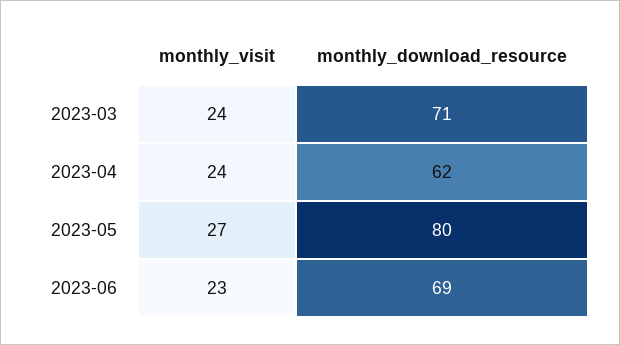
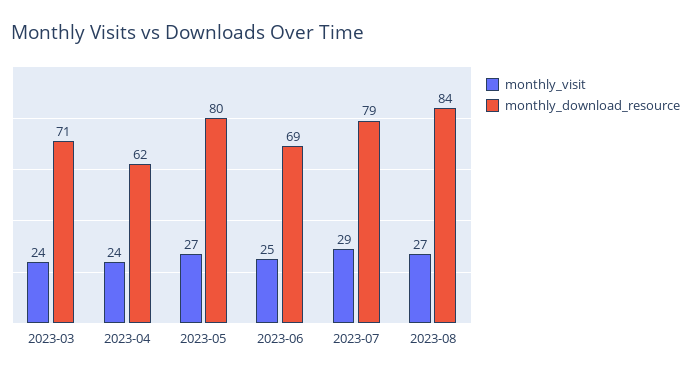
monthly_visit, 2023-06: 23 -> 25
monthly_visit, 2023-07: none -> 29
monthly_download_resource, 2023-07: none -> 79
monthly_visit, 2023-08: none -> 27
monthly_download_resource, 2023-08: none -> 84

